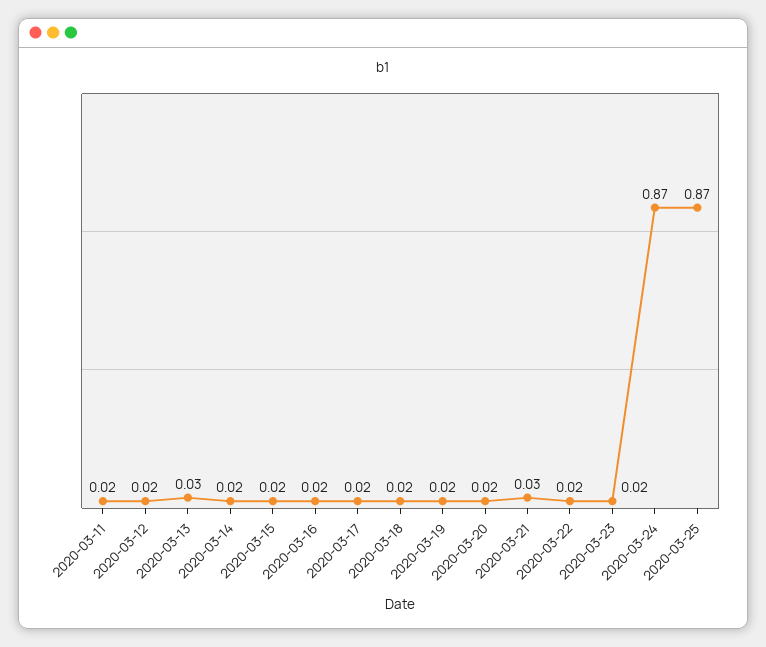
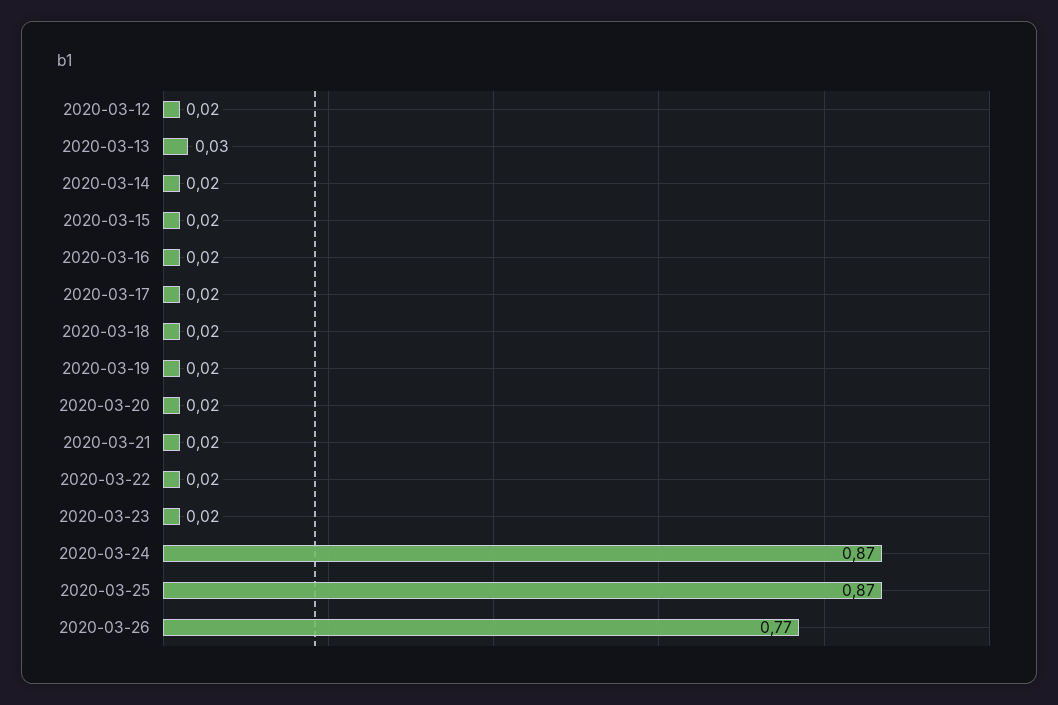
2020-03-11: 0.02 -> none
2020-03-21: 0.03 -> 0.02
2020-03-26: none -> 0.77

